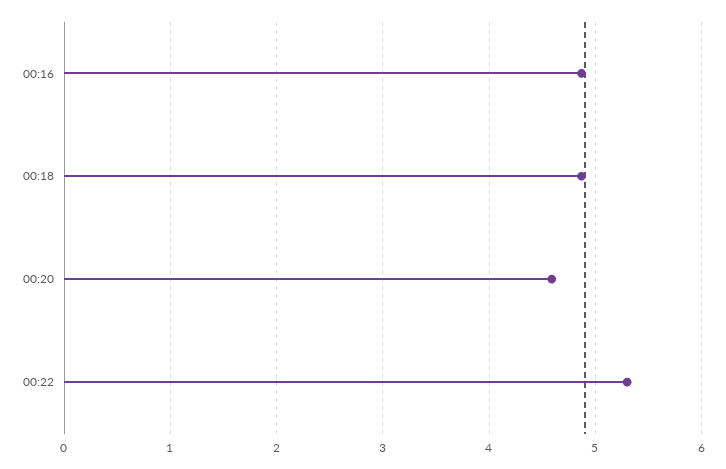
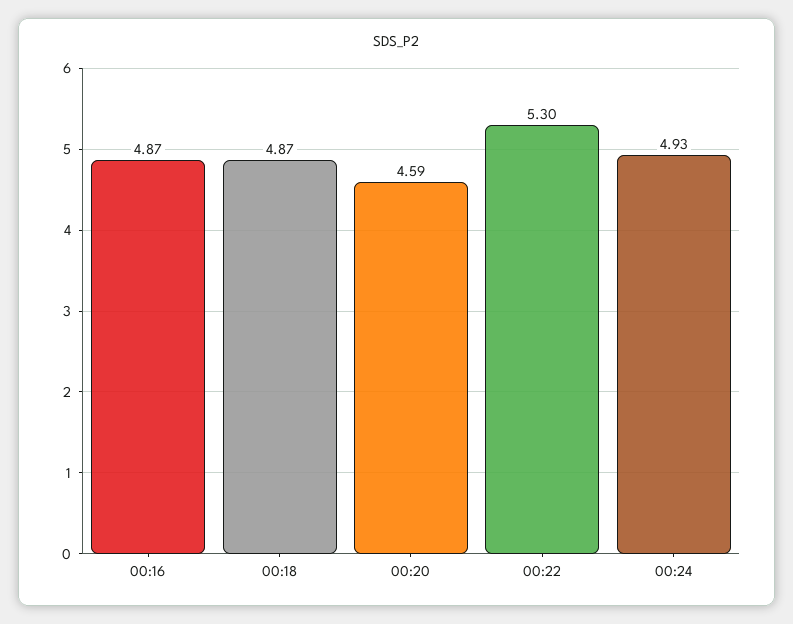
00:24: none -> 4.93

